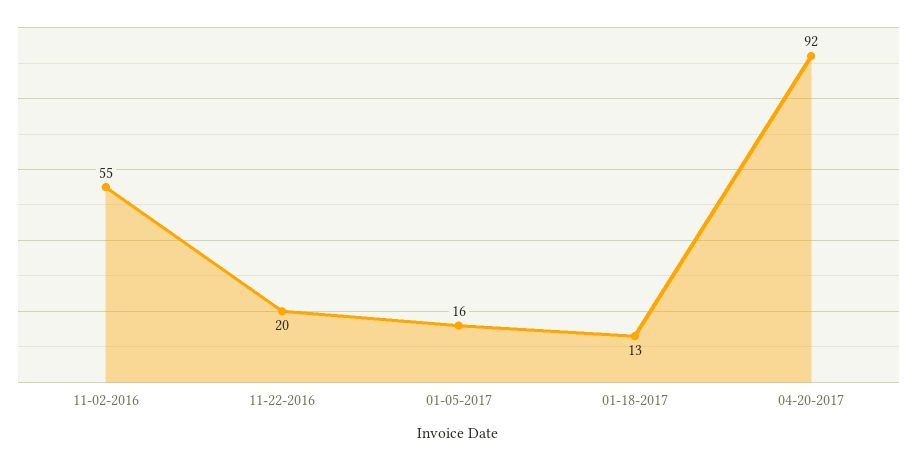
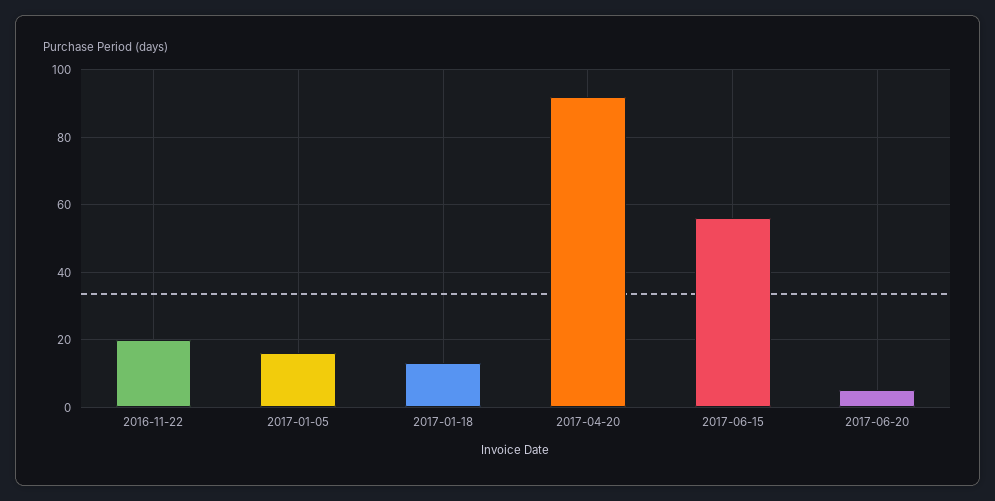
11-02-2016: 55 -> none
2017-06-15: none -> 55
2017-06-20: none -> 5

